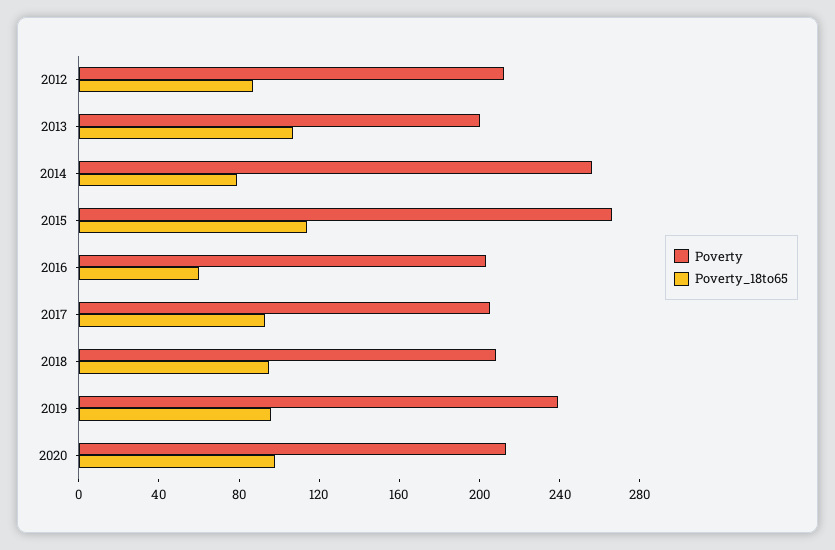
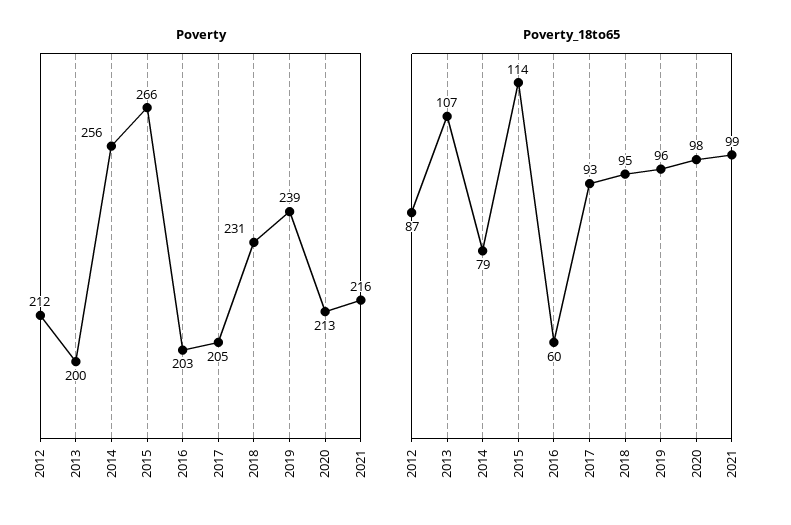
Poverty, 2018: 210 -> 231
Poverty, 2021: none -> 216
Poverty_18to65, 2021: none -> 99

